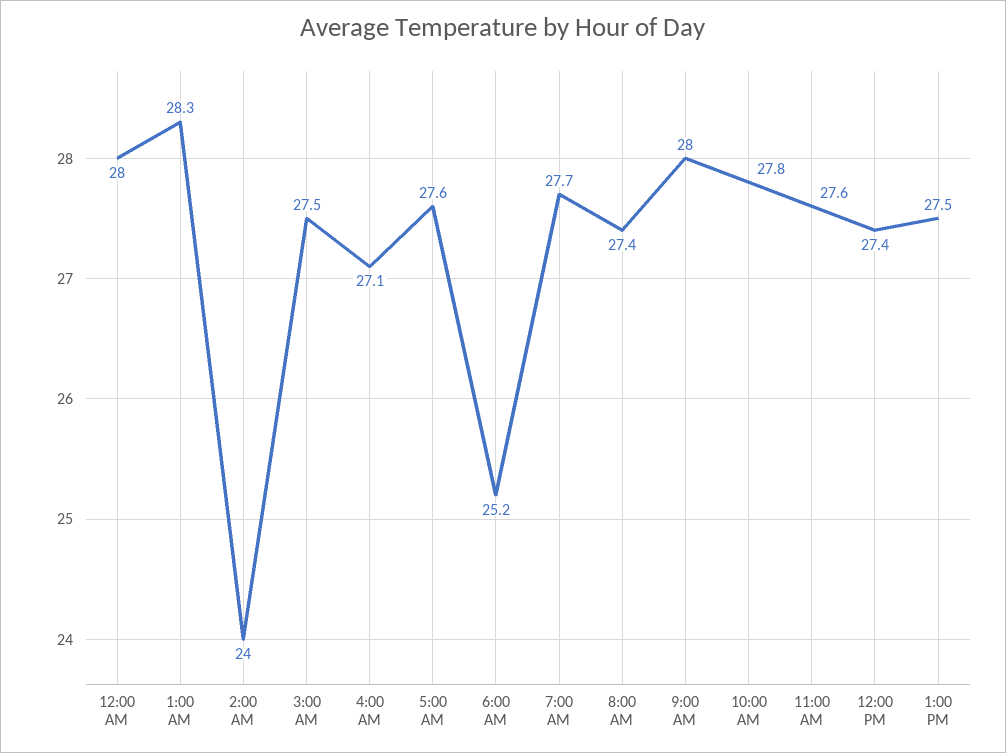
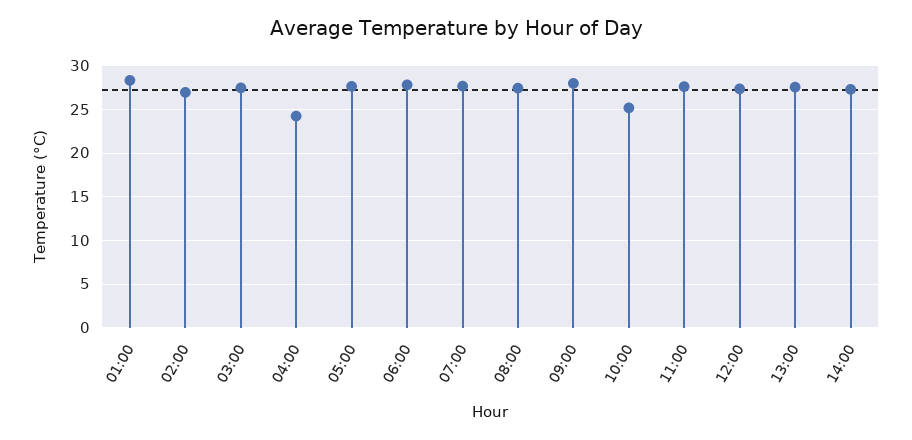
12:00 AM: 28 -> none
2:00 AM: 24 -> 27
4:00 AM: 27.1 -> 24
6:00 AM: 25.2 -> 28
10:00 AM: 27.8 -> 25
14:00: none -> 27

